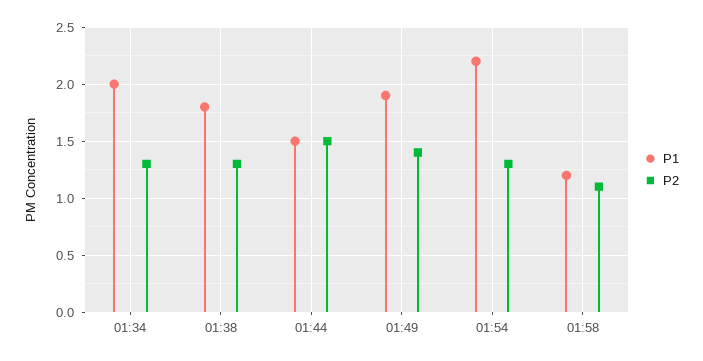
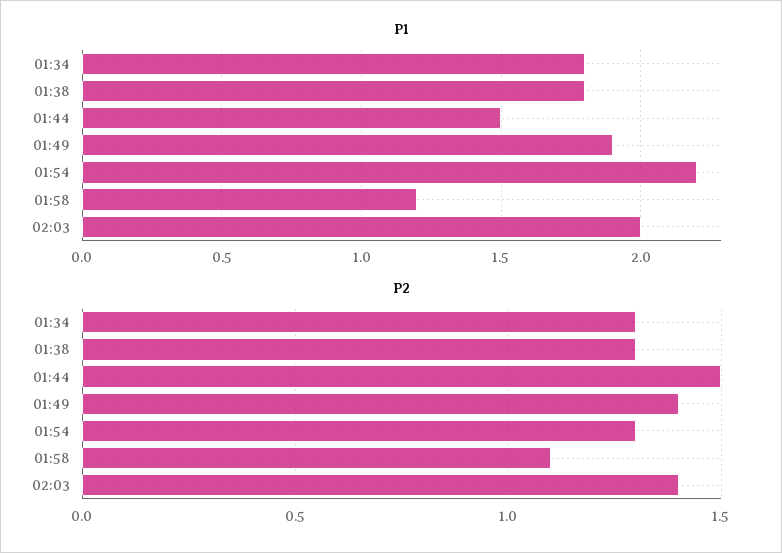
P1, 01:34: 2 -> 1.8
P1, 02:03: none -> 2
P2, 02:03: none -> 1.4

